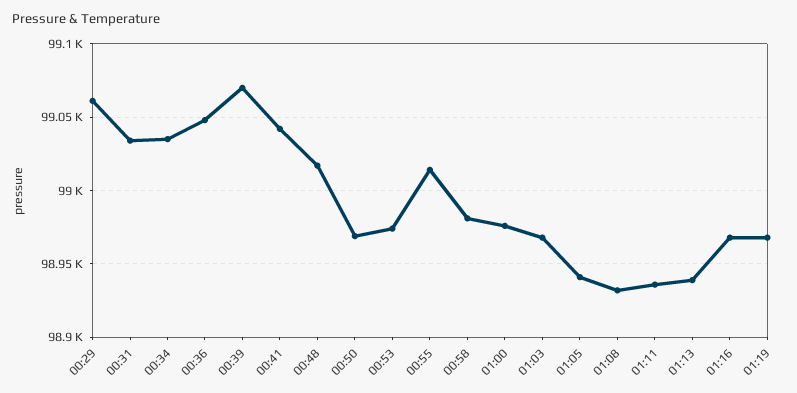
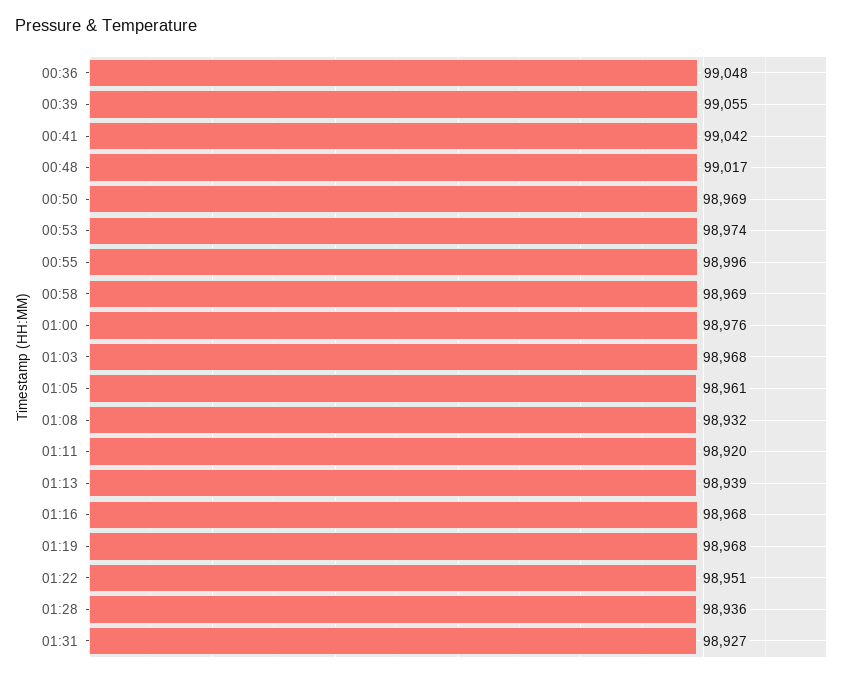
00:29: 99060 -> none
00:31: 99035 -> none
00:34: 99035 -> none
00:39: 99070 -> 99055
00:55: 99015 -> 98996
00:58: 98980 -> 98969
01:05: 98940 -> 98961
01:11: 98935 -> 98920
01:22: none -> 98951
01:28: none -> 98936
01:31: none -> 98927

